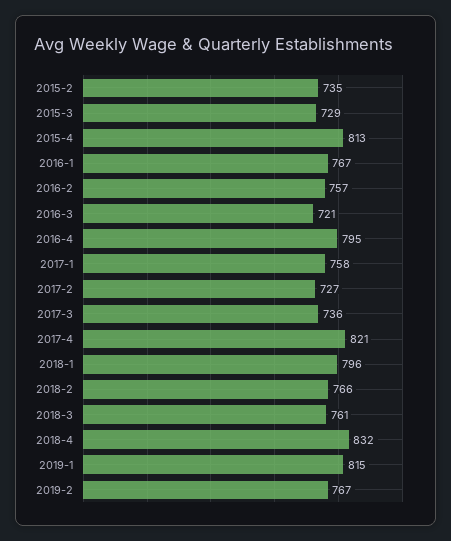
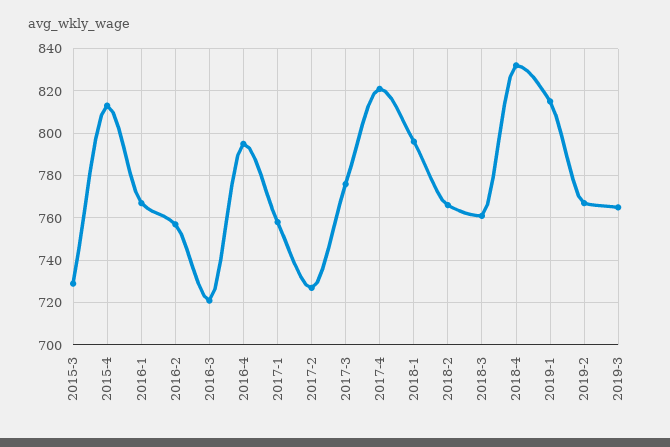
2015-2: 735 -> none
2017-3: 736 -> 775
2019-3: none -> 765

